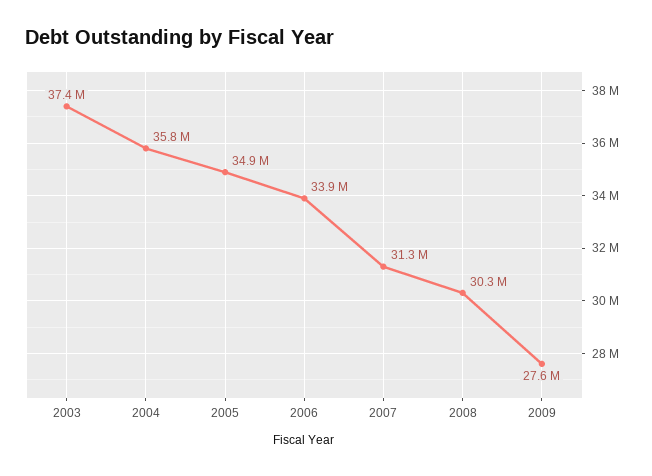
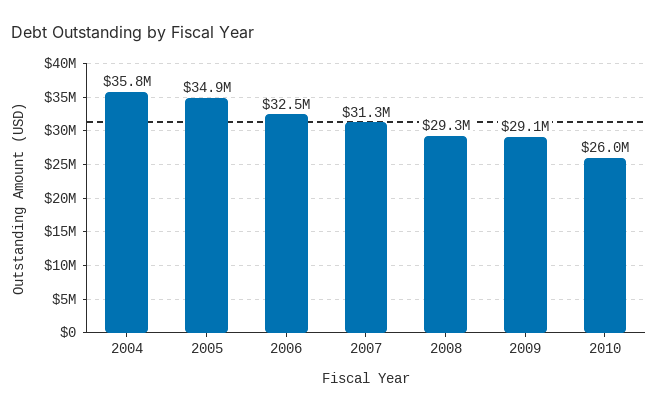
2003: 37400000 -> none
2006: 33900000 -> 32500000
2008: 30300000 -> 29300000
2009: 27600000 -> 29100000
2010: none -> 26000000

